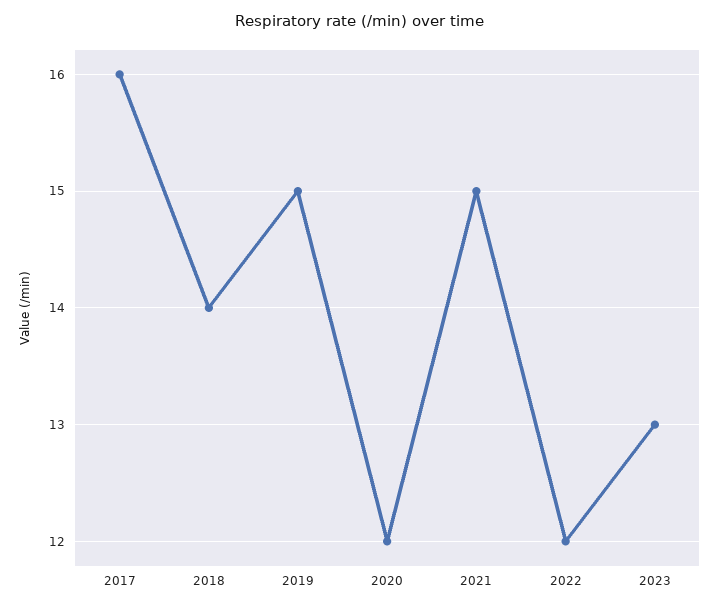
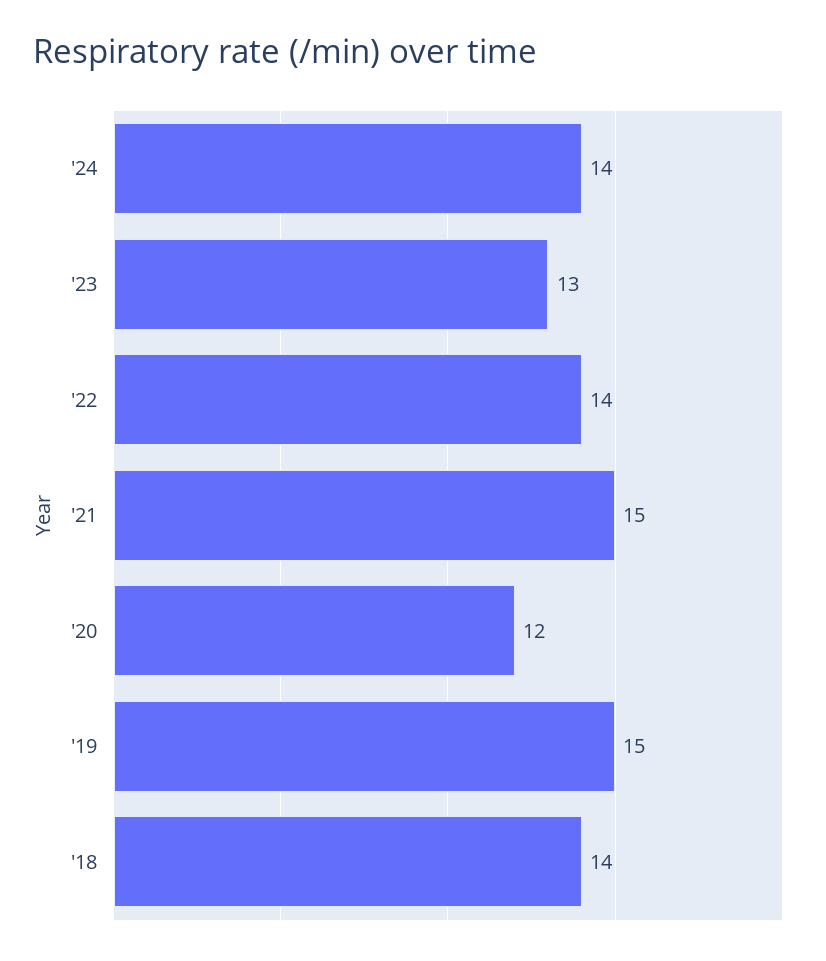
2017: 16 -> none
2022: 12 -> 14
'24: none -> 14

